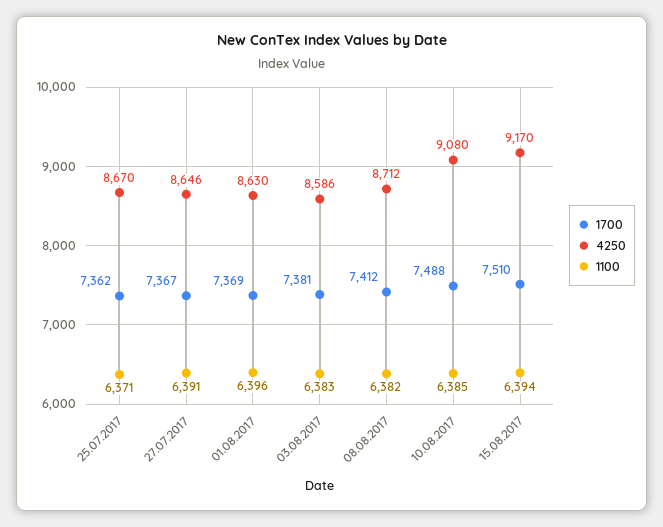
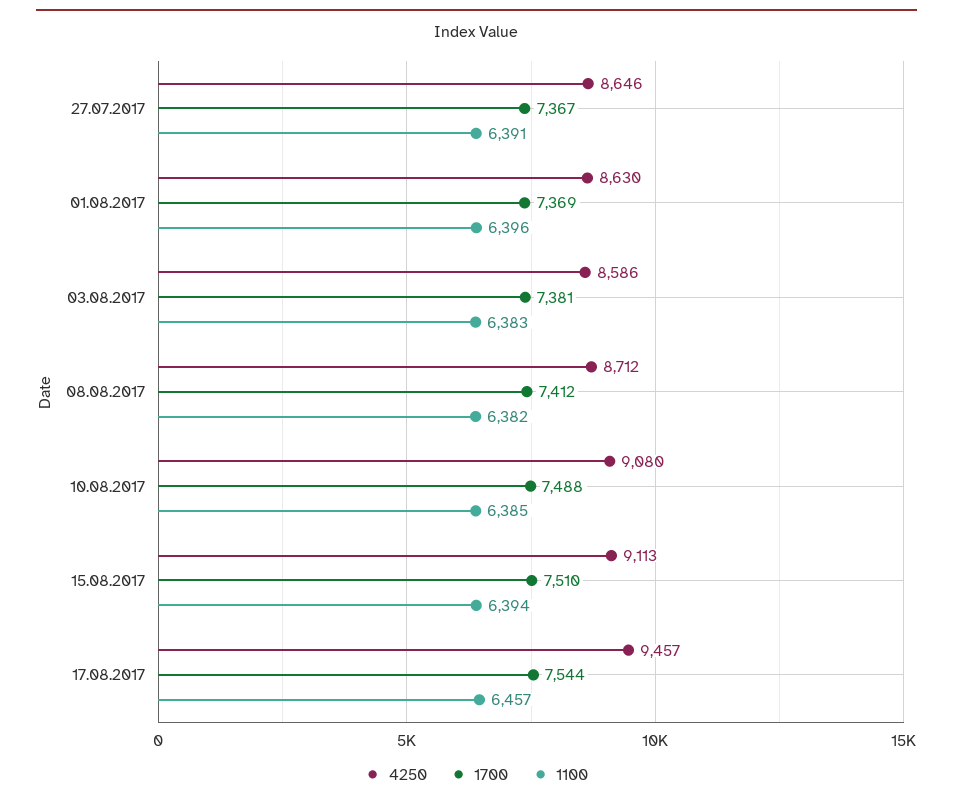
1700, 25.07.2017: 7362 -> none
4250, 25.07.2017: 8670 -> none
1100, 25.07.2017: 6371 -> none
4250, 15.08.2017: 9170 -> 9113
4250, 17.08.2017: none -> 9457
1700, 17.08.2017: none -> 7544
1100, 17.08.2017: none -> 6457

